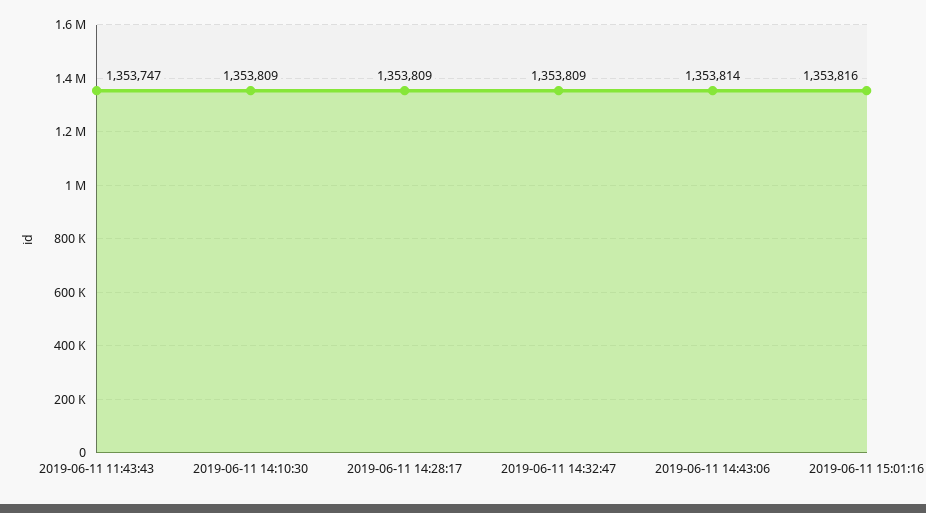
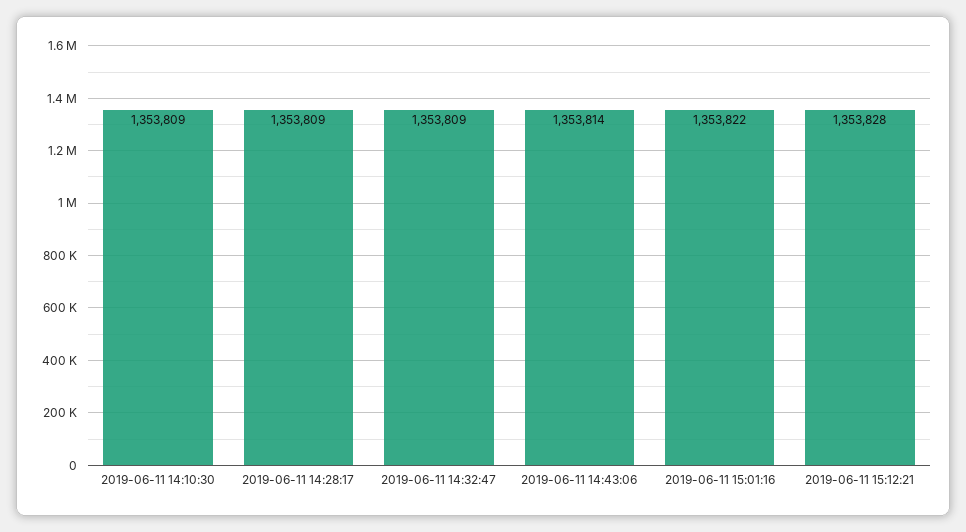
2019-06-11 11:43:43: 1353747 -> none
2019-06-11 15:01:16: 1353816 -> 1353822
2019-06-11 15:12:21: none -> 1353828

